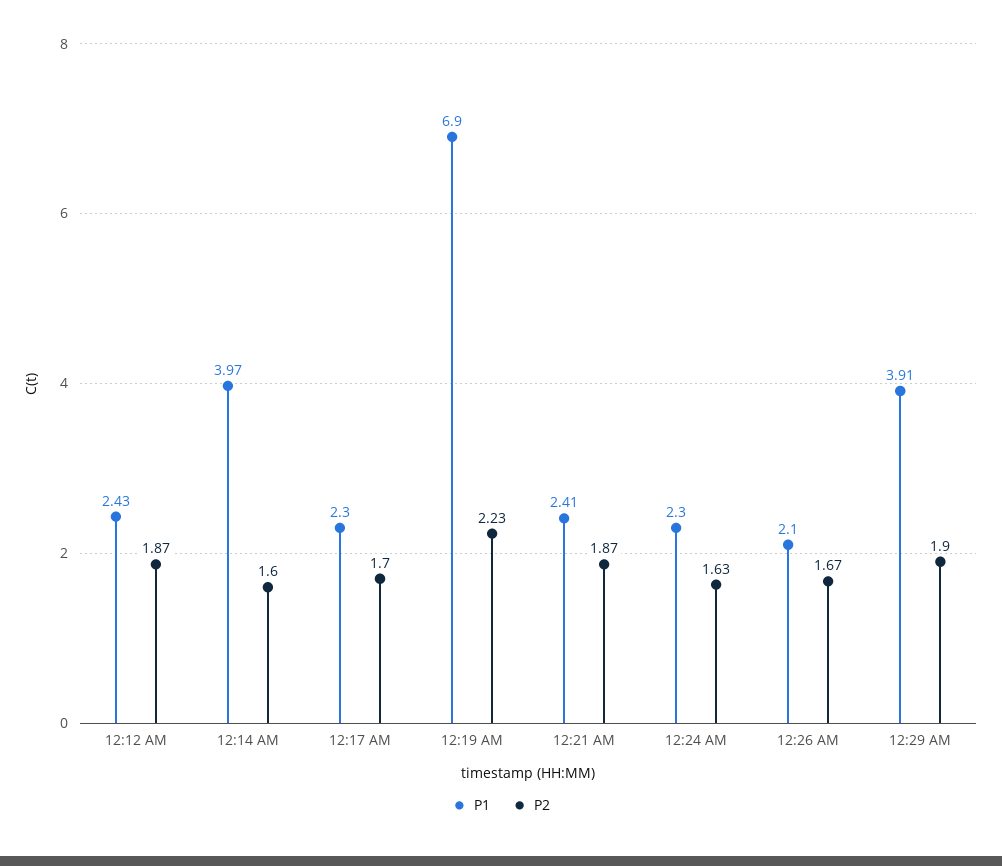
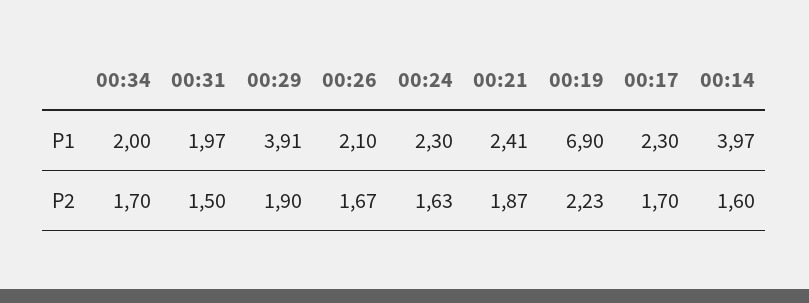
P1, 12:12 AM: 2.43 -> none
P2, 12:12 AM: 1.87 -> none
P1, 00:34: none -> 2
P1, 00:31: none -> 1.97
P2, 00:34: none -> 1.7
P2, 00:31: none -> 1.5

